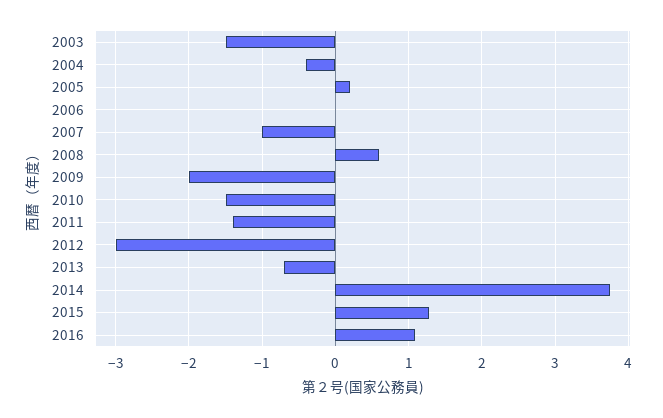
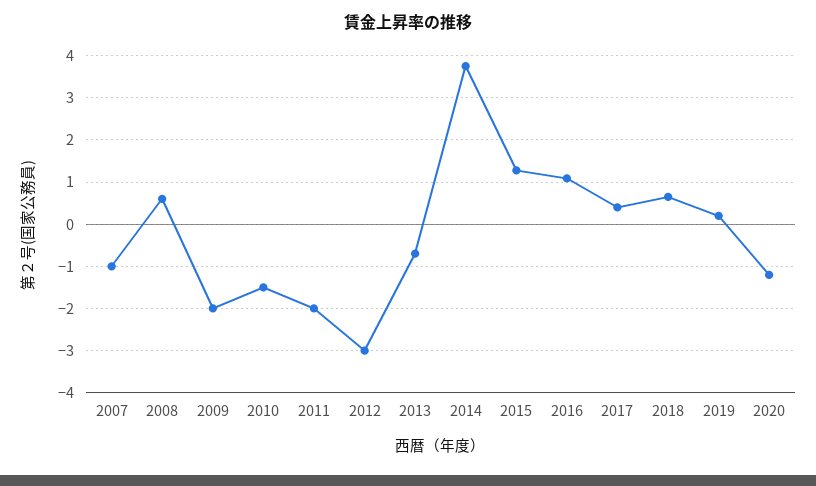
2003: -1.5 -> none
2004: -0.4 -> none
2005: 0.2 -> none
2006: 0 -> none
2011: -1.4 -> -2
2017: none -> 0.4
2018: none -> 0.6
2019: none -> 0.2
2020: none -> -1.2

